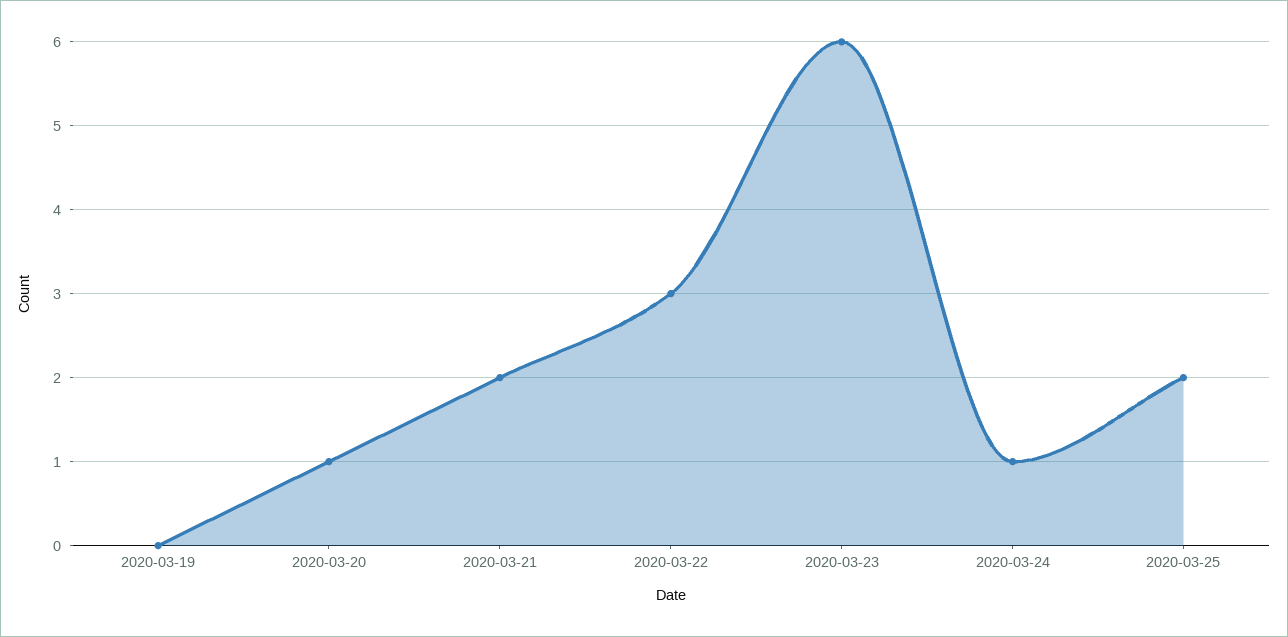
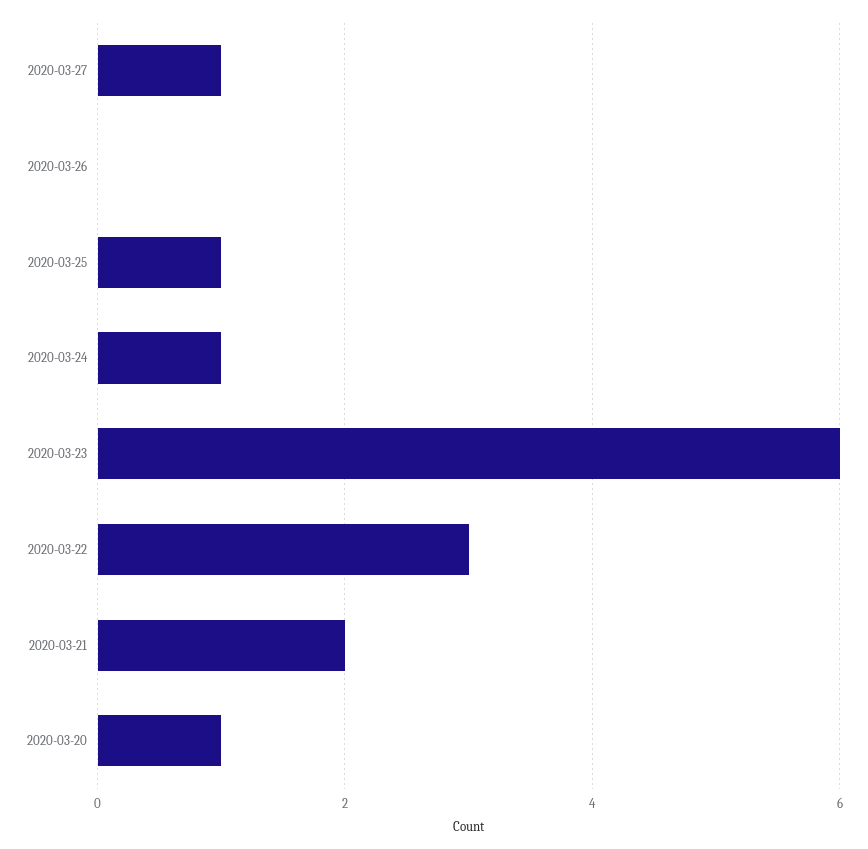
2020-03-19: 0 -> none
2020-03-25: 2 -> 1
2020-03-27: none -> 1
2020-03-26: none -> 0

